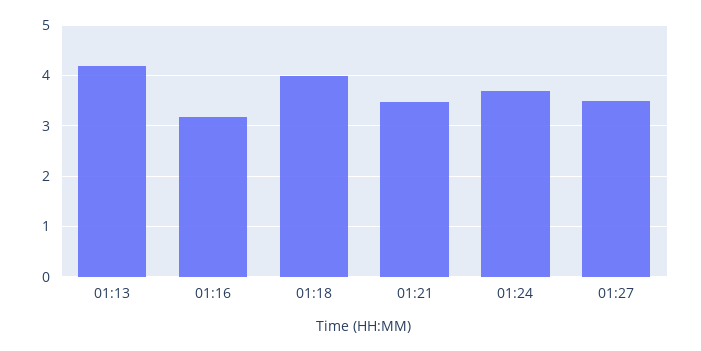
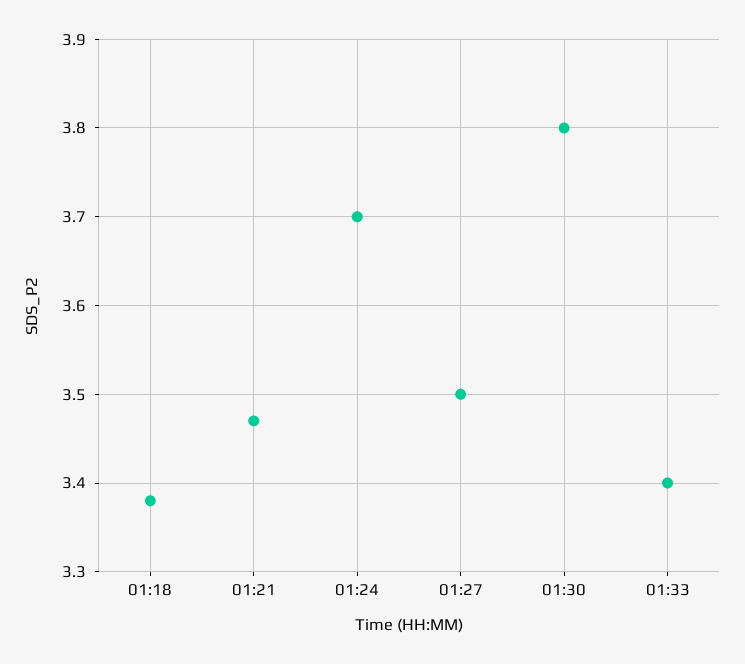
01:13: 4.2 -> none
01:16: 3.2 -> none
01:18: 4 -> 3.38
01:30: none -> 3.8
01:33: none -> 3.4

